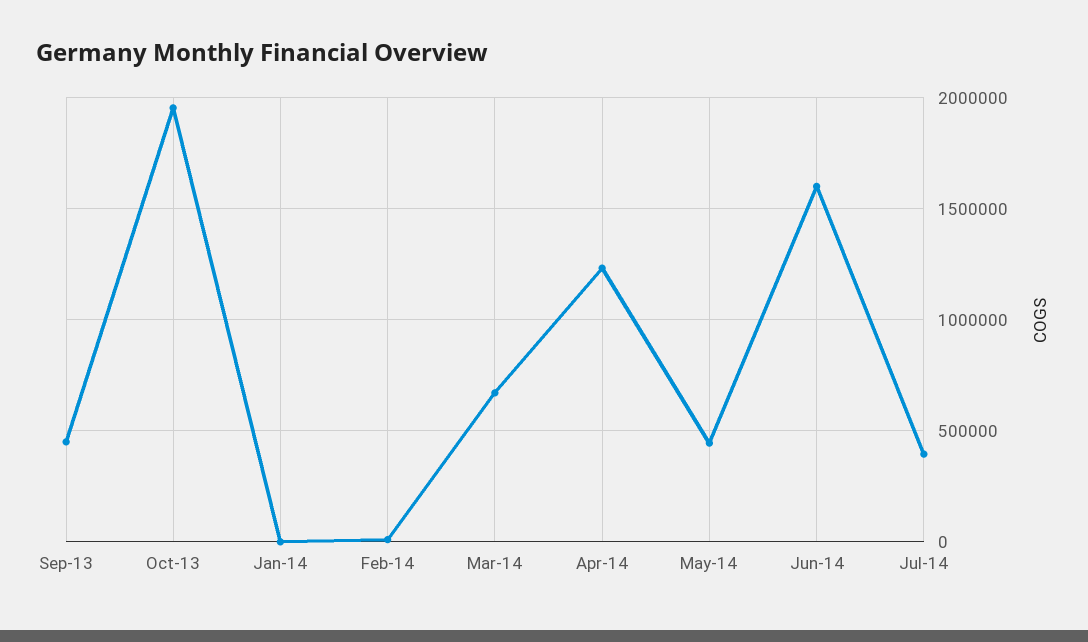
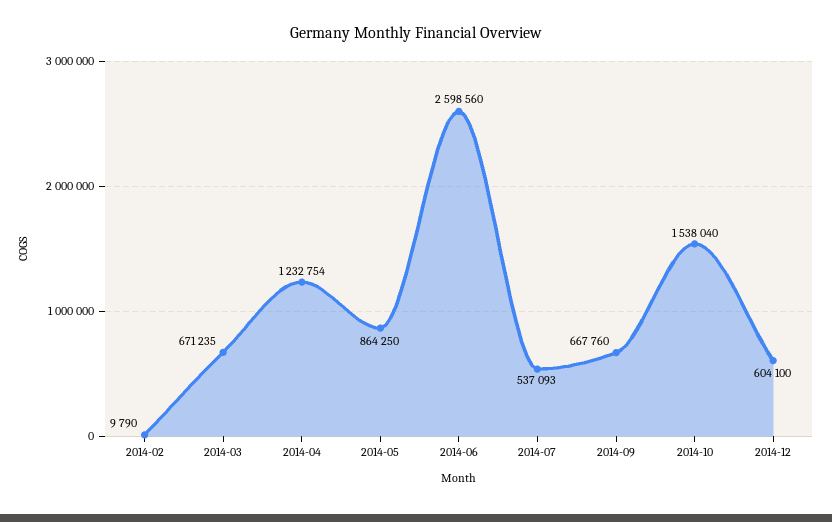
Sep-13: 450000 -> none
Oct-13: 1950000 -> none
Jan-14: 0 -> none
May-14: 450000 -> 864250
Jun-14: 1600000 -> 2598560
Jul-14: 400000 -> 537093
2014-09: none -> 667760
2014-10: none -> 1538040
2014-12: none -> 604100

